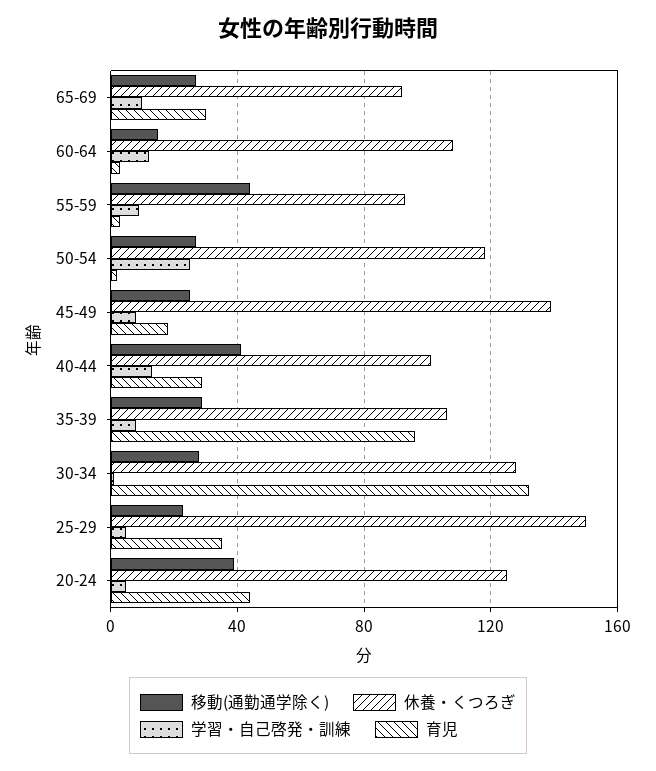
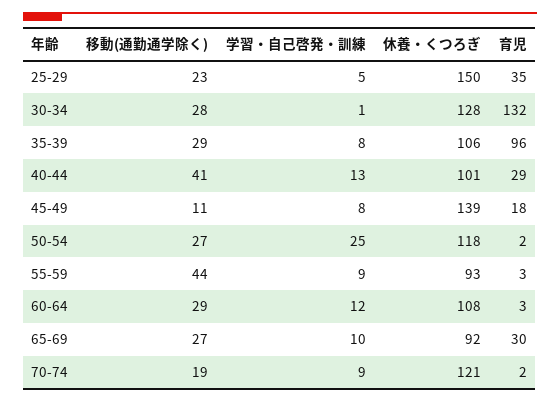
移動(通勤通学除く), 60-64: 15 -> 29
移動(通勤通学除く), 45-49: 25 -> 11
移動(通勤通学除く), 20-24: 40 -> none
休養・くつろぎ, 20-24: 125 -> none
学習・自己啓発・訓練, 20-24: 5 -> none
育児, 20-24: 45 -> none
移動(通勤通学除く), 70-74: none -> 19
学習・自己啓発・訓練, 70-74: none -> 9
休養・くつろぎ, 70-74: none -> 121
育児, 70-74: none -> 2

